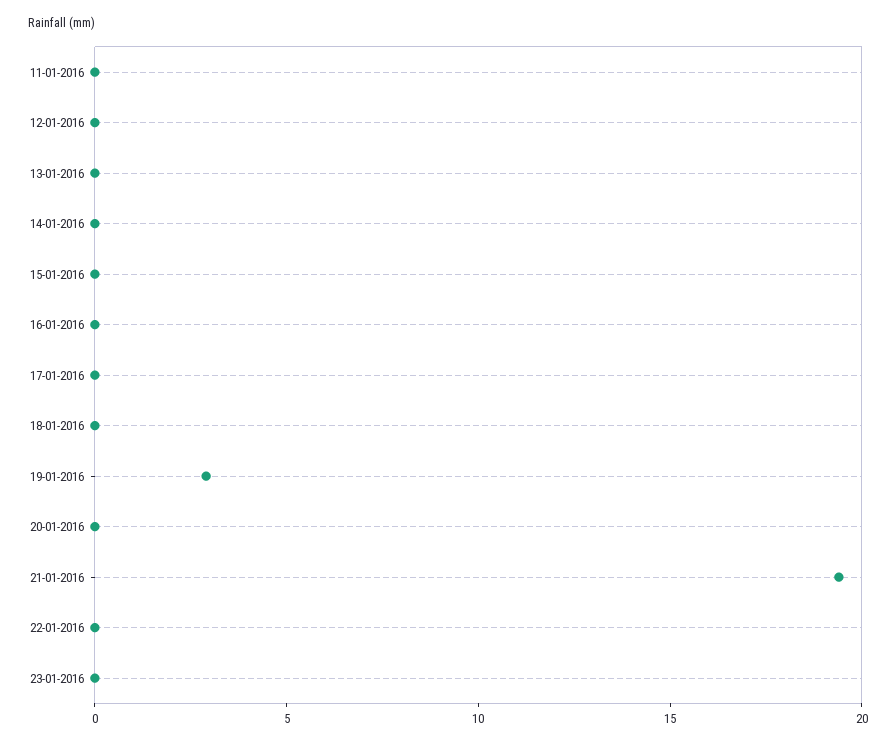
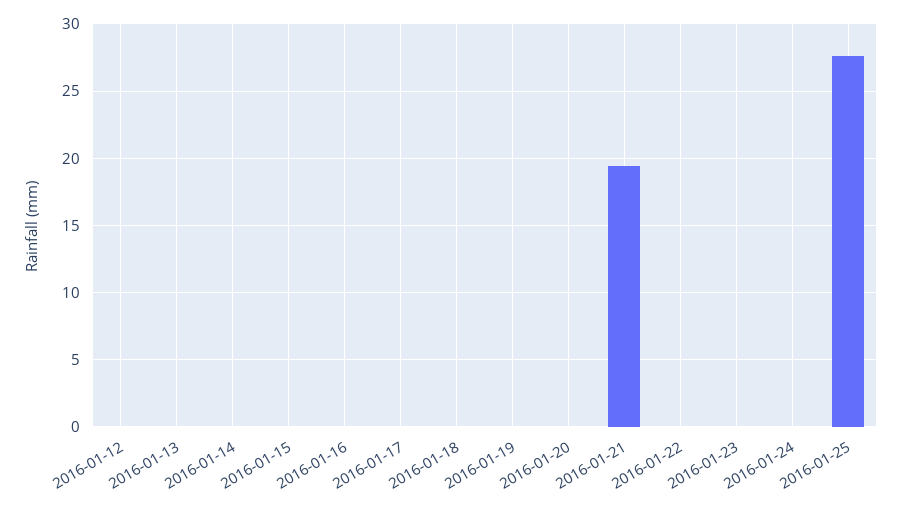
11-01-2016: 0 -> none
19-01-2016: 3 -> 0
2016-01-24: none -> 0
2016-01-25: none -> 27.5

